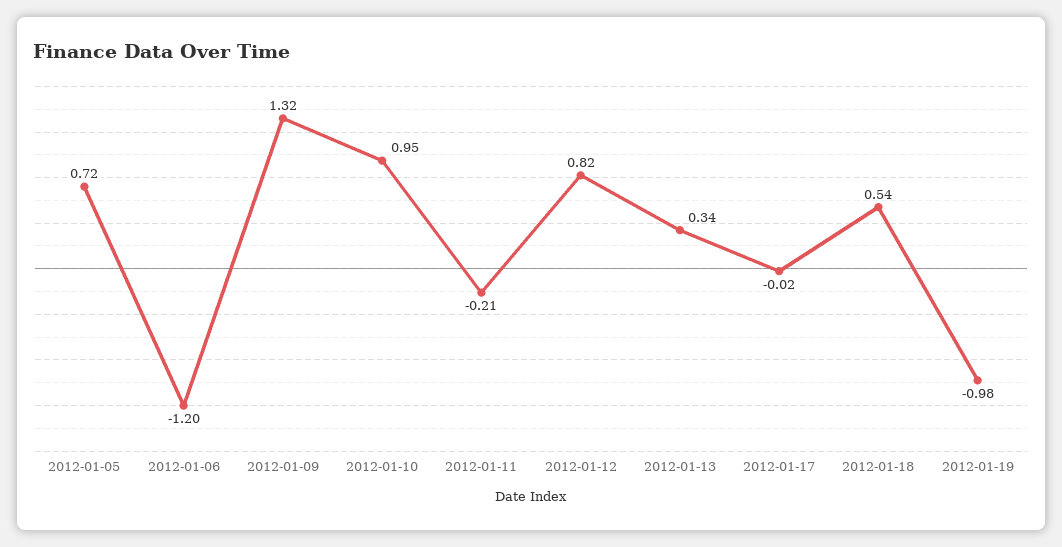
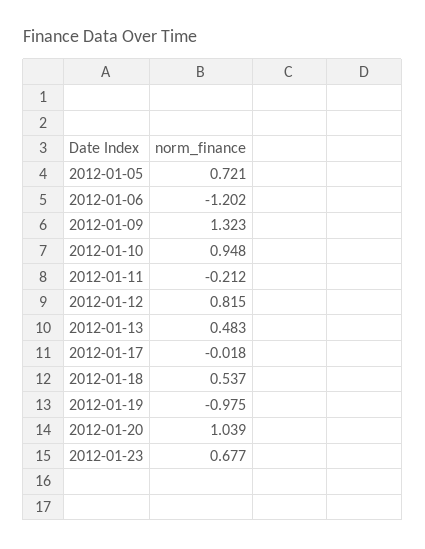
2012-01-13: 0.34 -> 0.483
2012-01-20: none -> 1.039
2012-01-23: none -> 0.677

